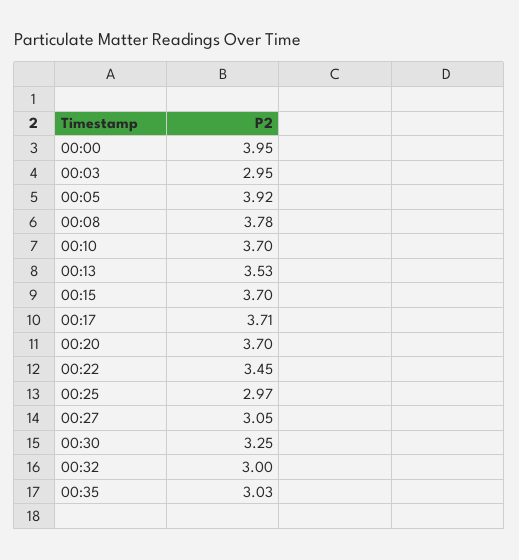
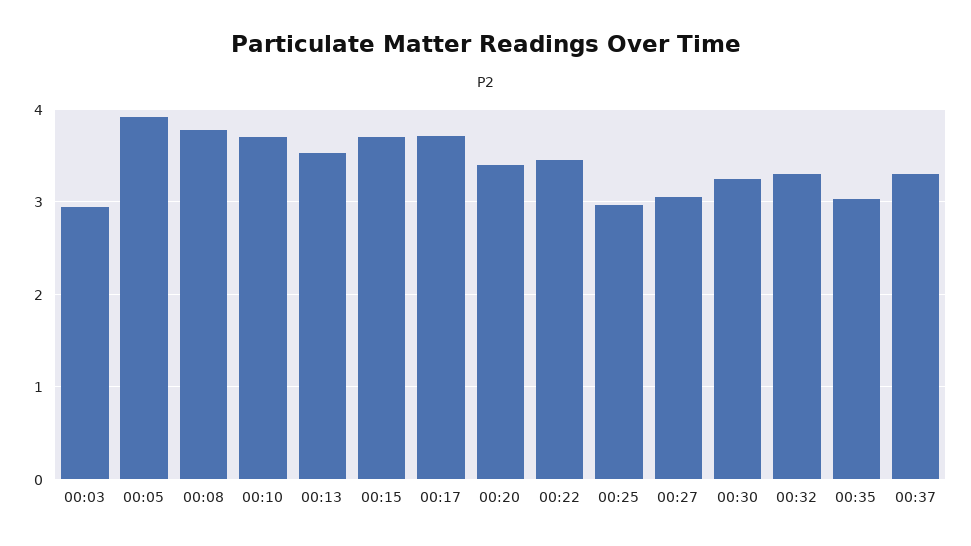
00:00: 3.95 -> none
00:20: 3.7 -> 3.4
00:32: 3 -> 3.3
00:37: none -> 3.3

